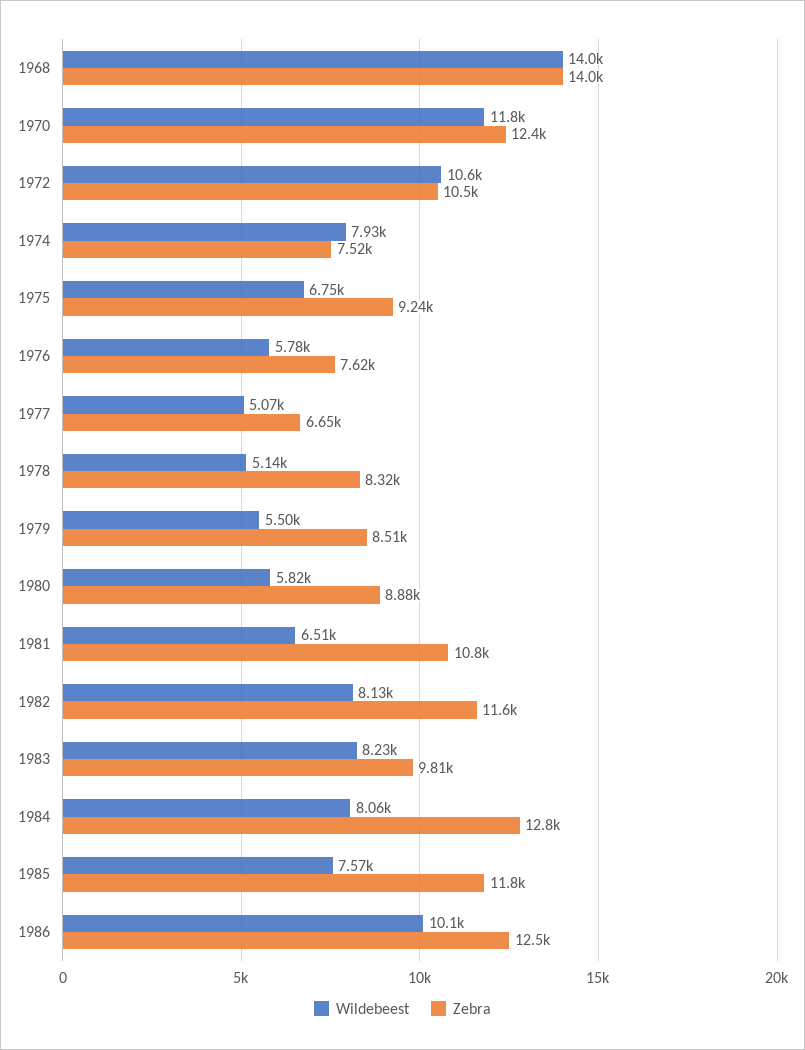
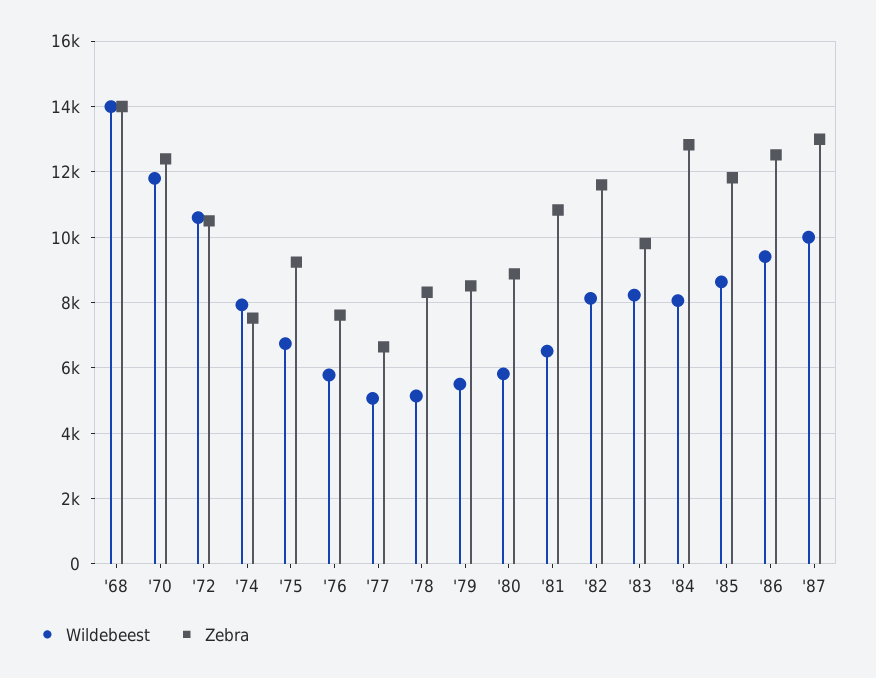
Wildebeest, 1985: 7570 -> 8600
Wildebeest, 1986: 10100 -> 9400
Wildebeest, '87: none -> 10000
Zebra, '87: none -> 13000

